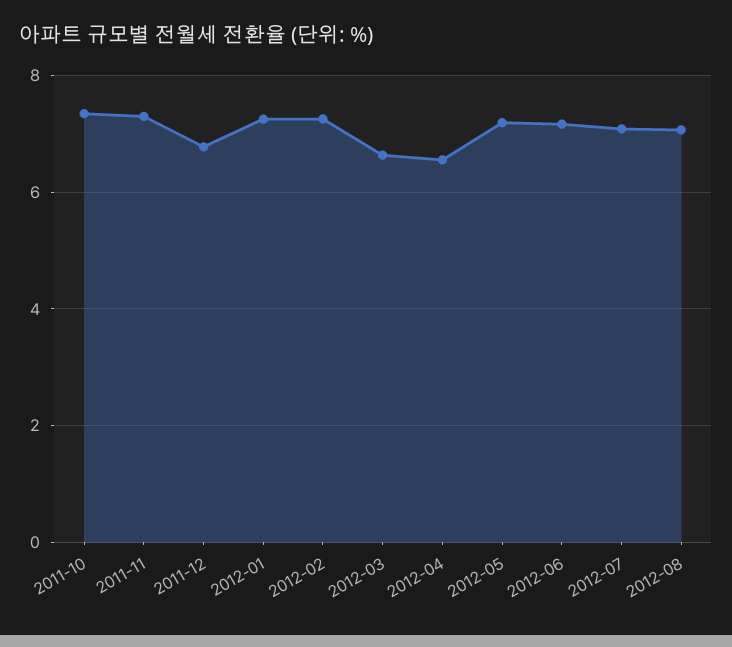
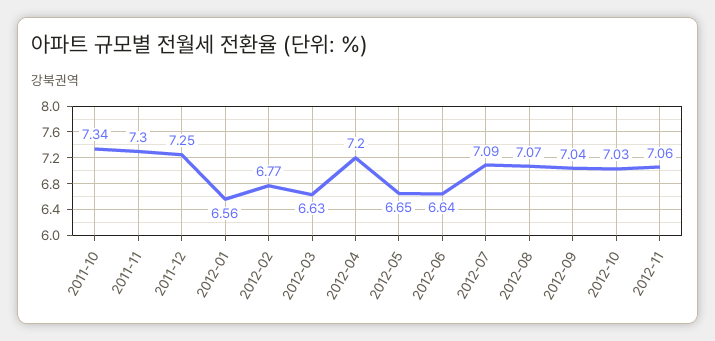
2011-12: 6.8 -> 7.25
2012-01: 7.2 -> 6.56
2012-02: 7.2 -> 6.77
2012-04: 6.6 -> 7.2
2012-05: 7.2 -> 6.65
2012-06: 7.2 -> 6.64
2012-09: none -> 7.04
2012-10: none -> 7.03
2012-11: none -> 7.06

